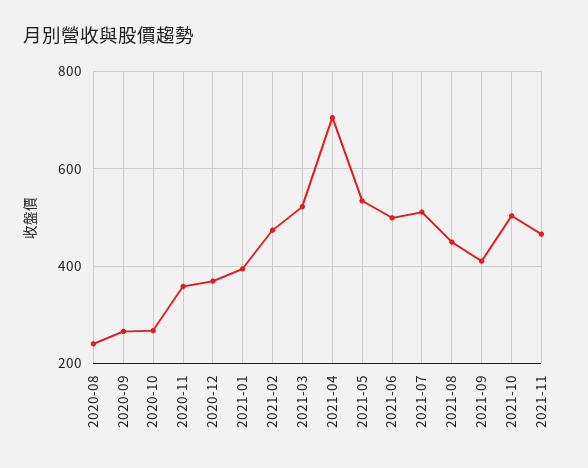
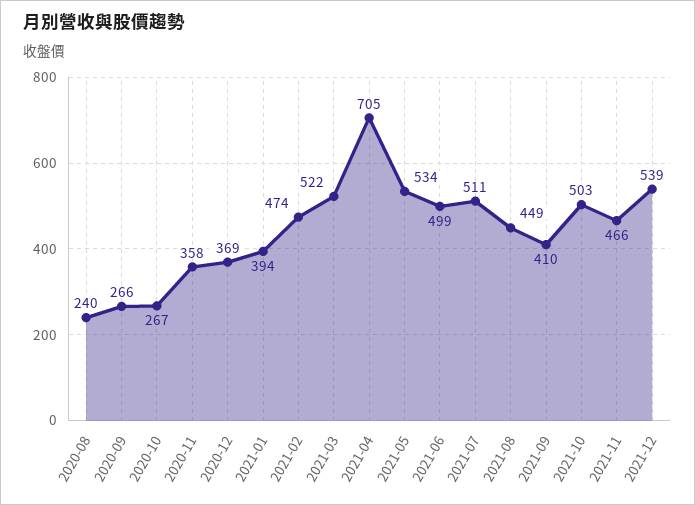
2021-12: none -> 539

